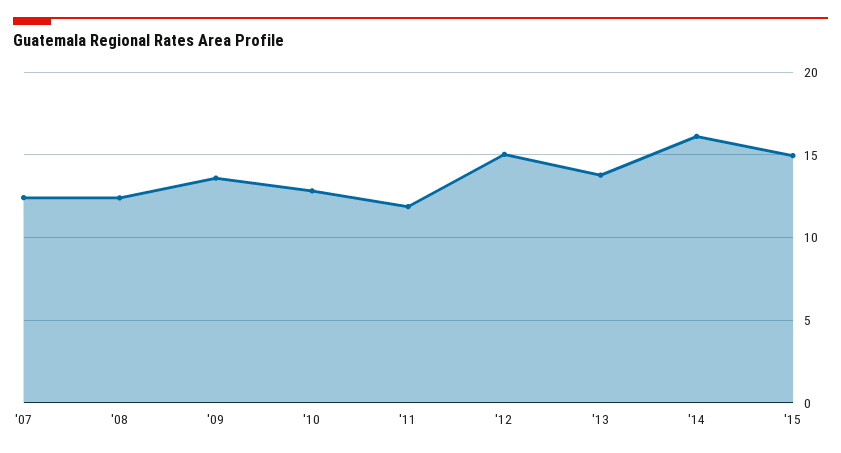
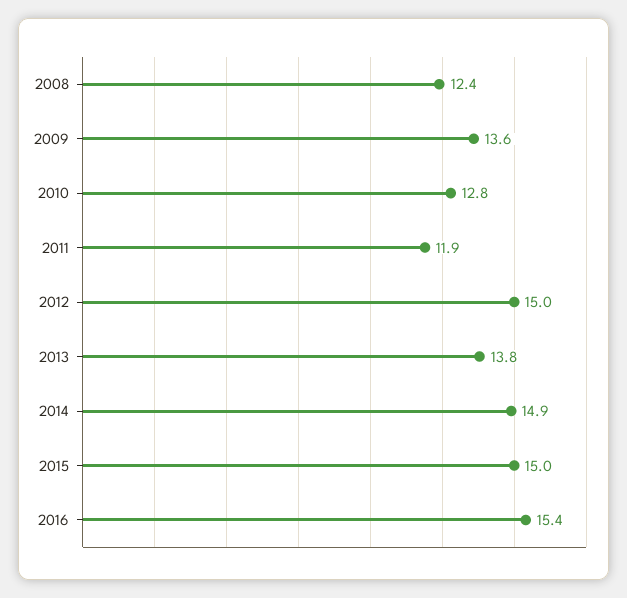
'07: 12.5 -> none
'14: 16 -> 14.9
2016: none -> 15.4

